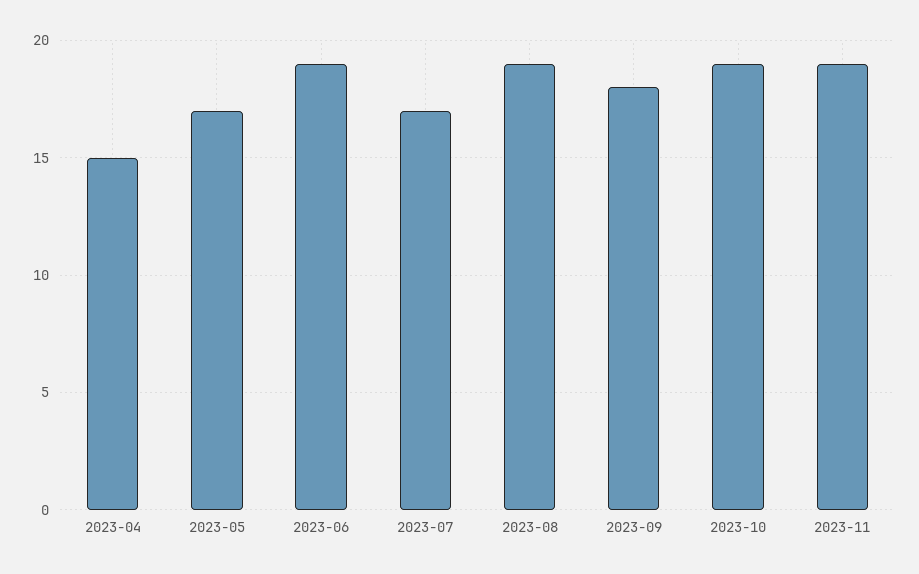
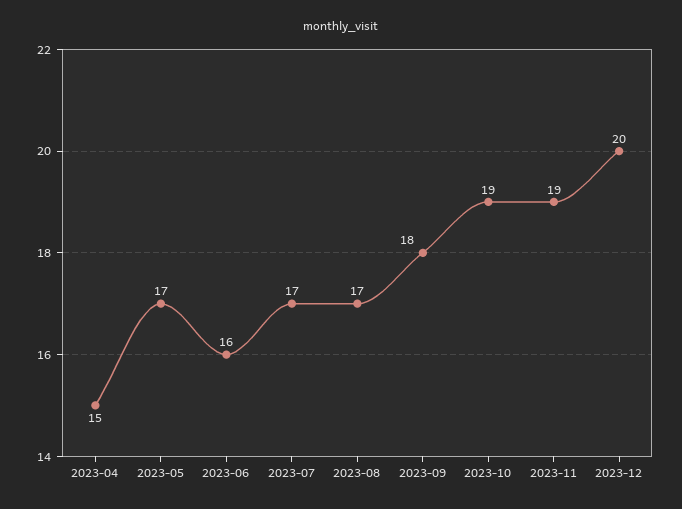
2023-06: 19 -> 16
2023-08: 19 -> 17
2023-12: none -> 20

